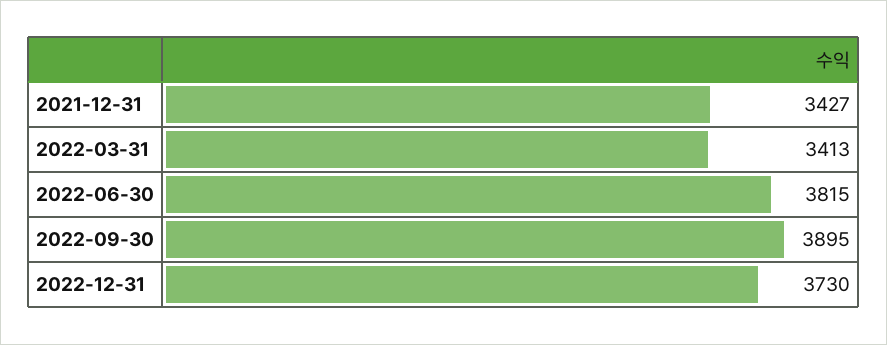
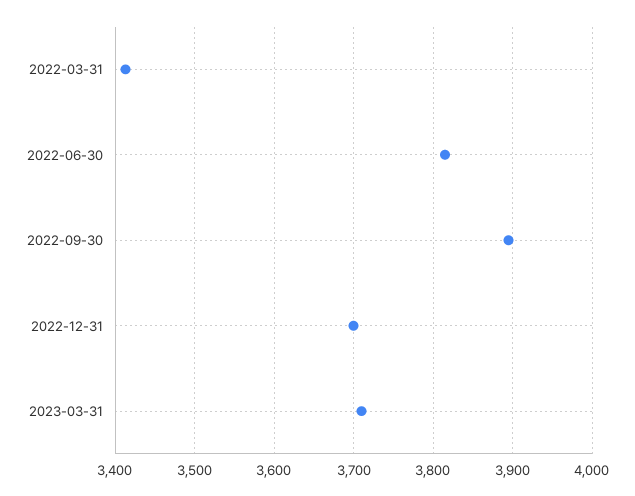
2021-12-31: 3427 -> none
2022-12-31: 3730 -> 3700
2023-03-31: none -> 3710

